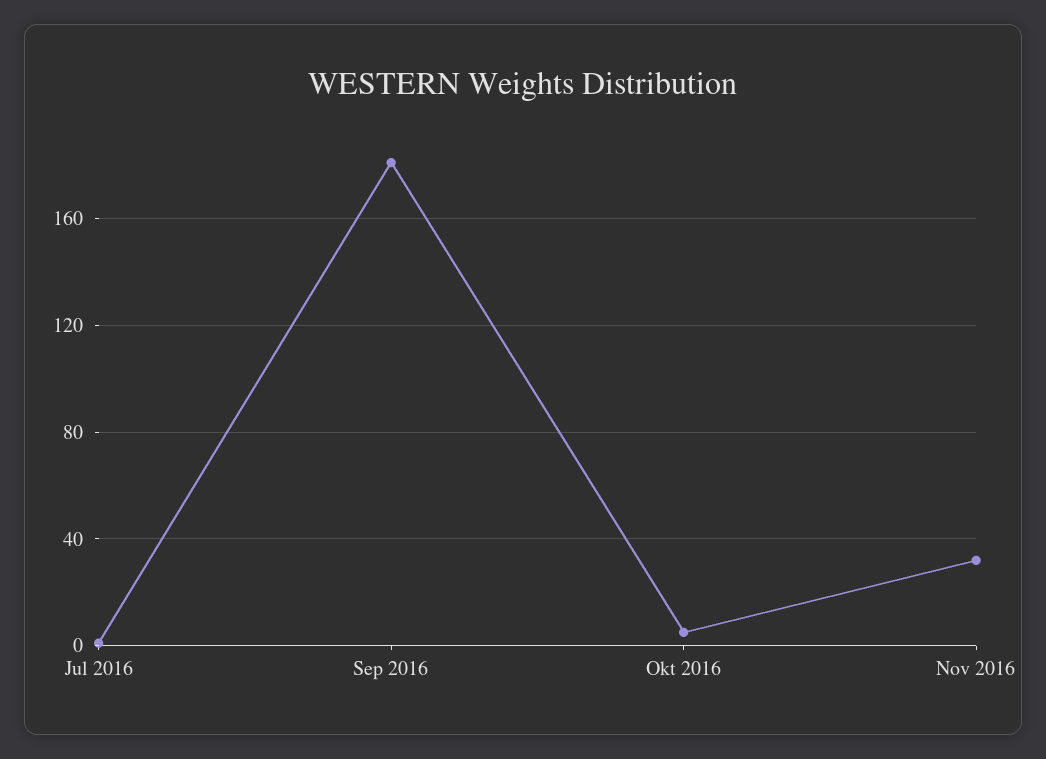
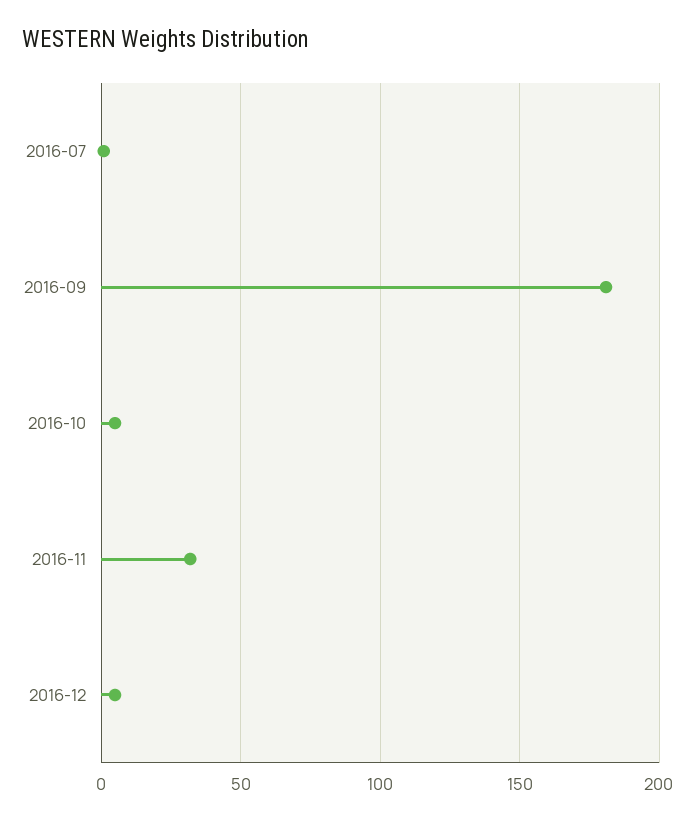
2016-12: none -> 5

